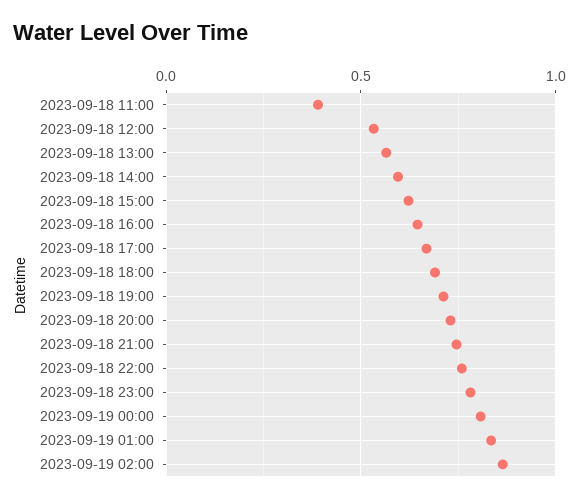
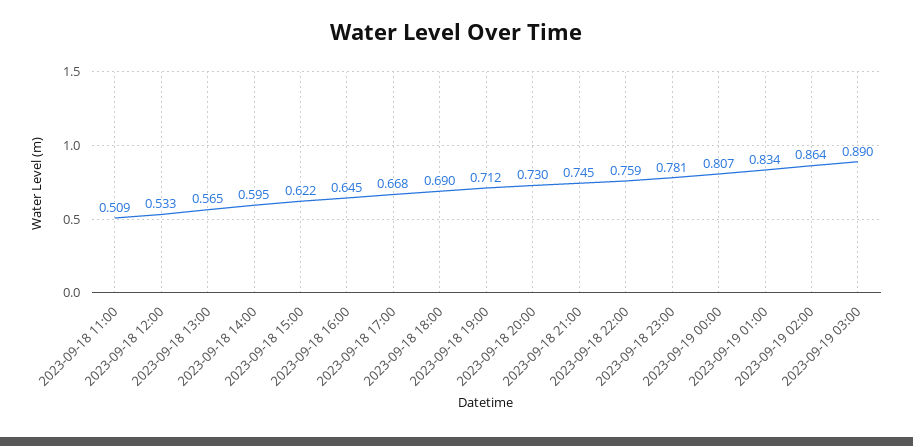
2023-09-18 11:00: 0.4 -> 0.509
2023-09-19 03:00: none -> 0.89

